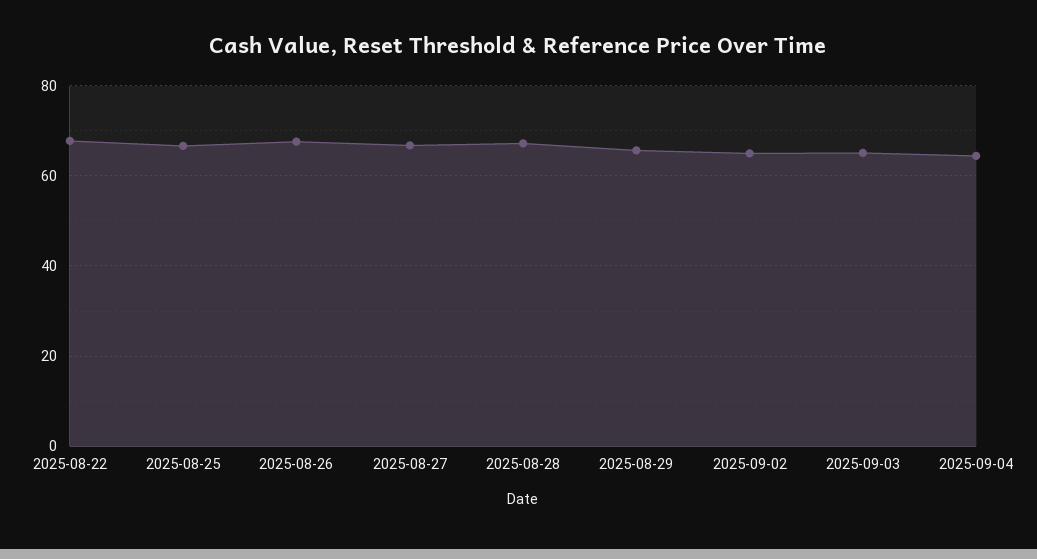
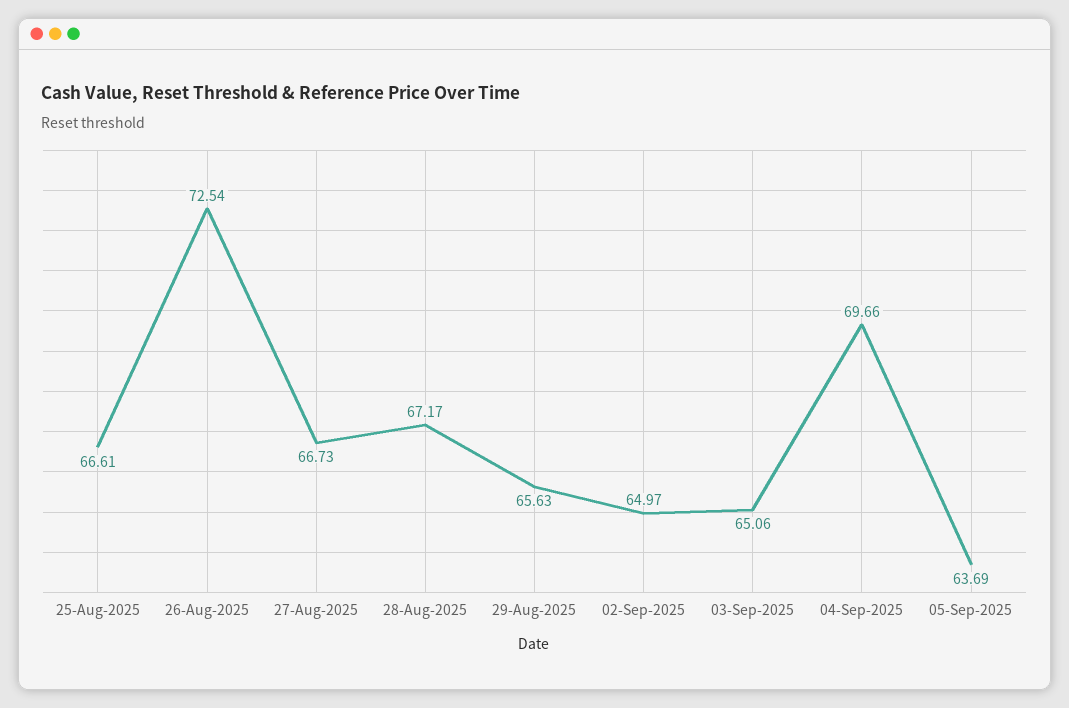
2025-08-22: 68 -> none
2025-08-26: 68 -> 72.54
2025-09-04: 64 -> 69.66
05-Sep-2025: none -> 63.69

